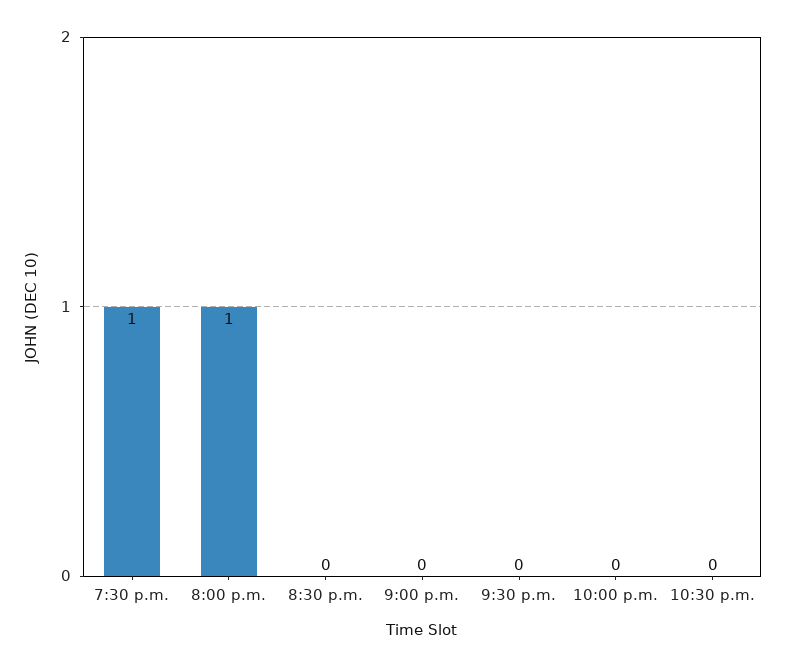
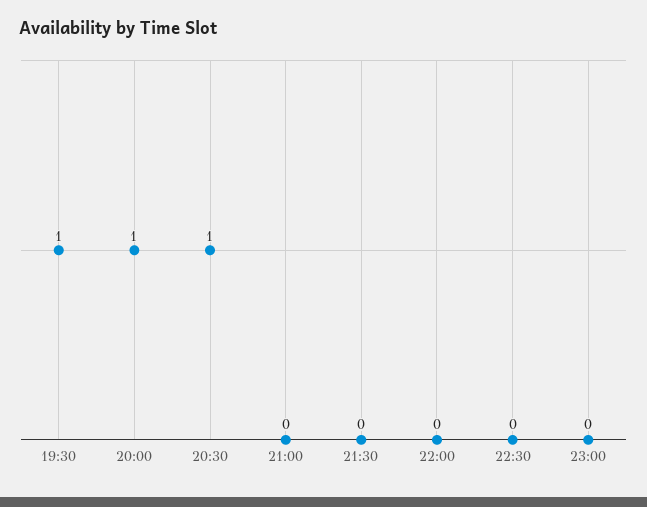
8:30 p.m.: 0 -> 1
23:00: none -> 0

